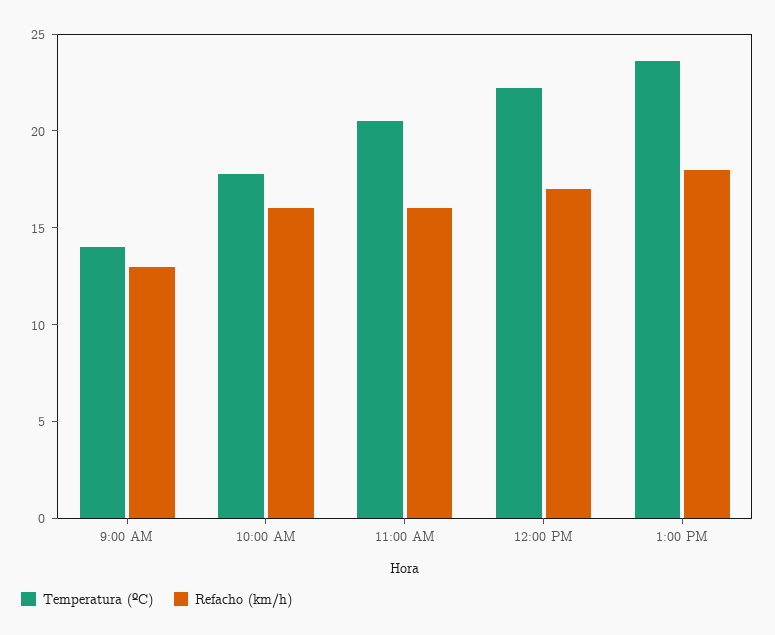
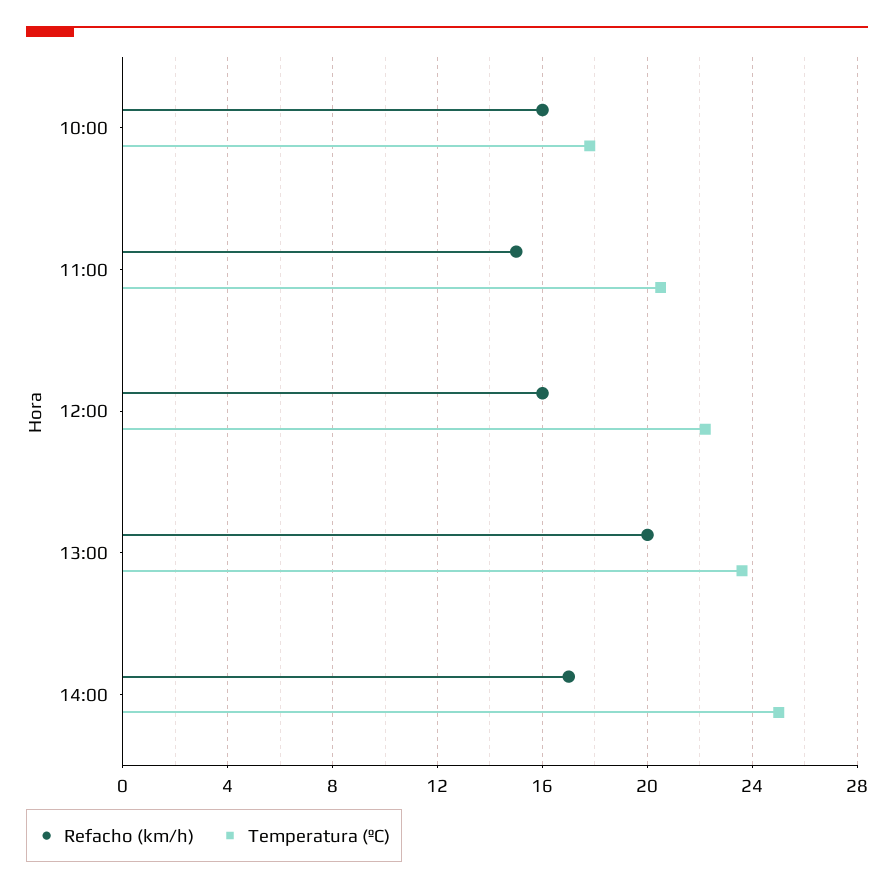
Temperatura (ºC), 9:00 AM: 14 -> none
Refacho (km/h), 9:00 AM: 13 -> none
Refacho (km/h), 11:00 AM: 16 -> 15
Refacho (km/h), 12:00 PM: 17 -> 16
Refacho (km/h), 1:00 PM: 18 -> 20
Refacho (km/h), 14:00: none -> 17
Temperatura (ºC), 14:00: none -> 25

